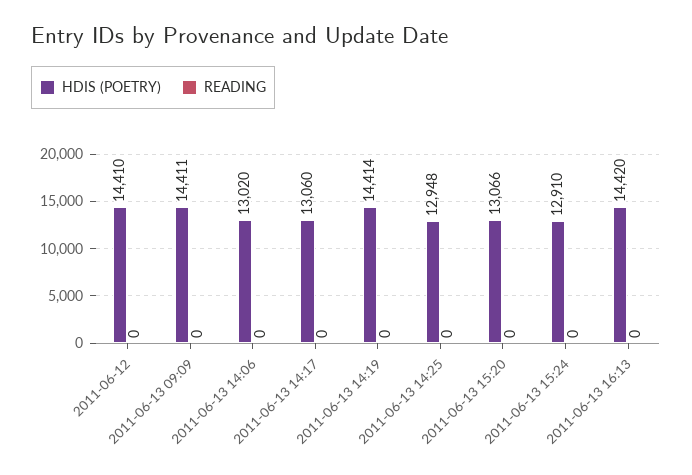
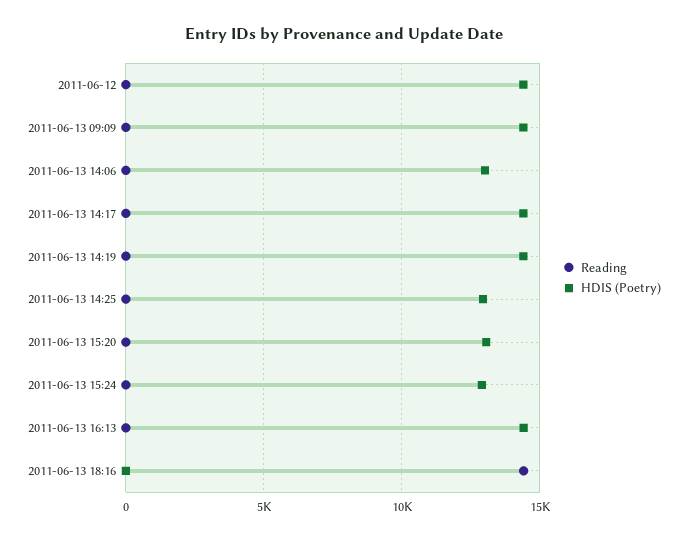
HDIS (POETRY), 2011-06-13 14:17: 13060 -> 14500
READING, 2011-06-13 18:16: none -> 14500
HDIS (POETRY), 2011-06-13 18:16: none -> 0

